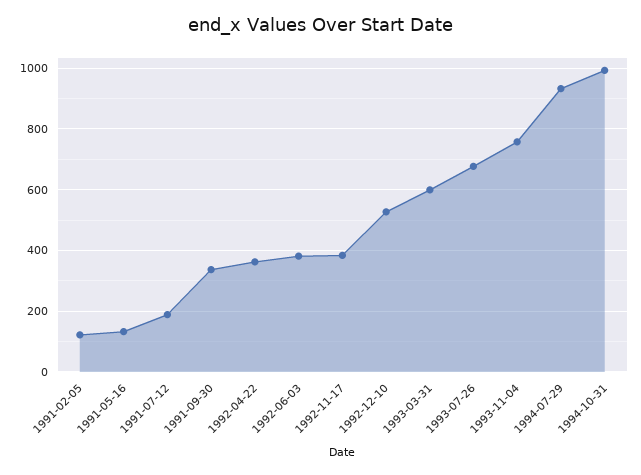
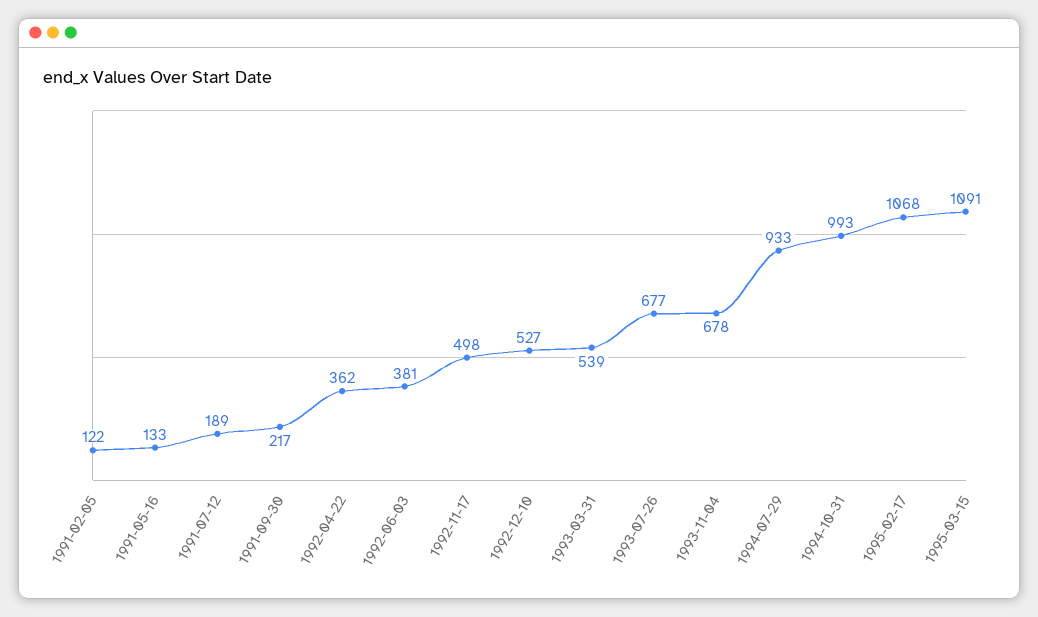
1991-09-30: 340 -> 217
1992-11-17: 380 -> 498
1993-03-31: 600 -> 539
1993-11-04: 760 -> 678
1995-02-17: none -> 1068
1995-03-15: none -> 1091

